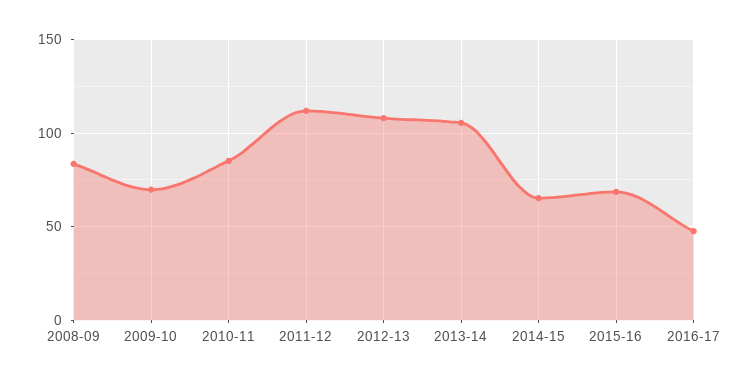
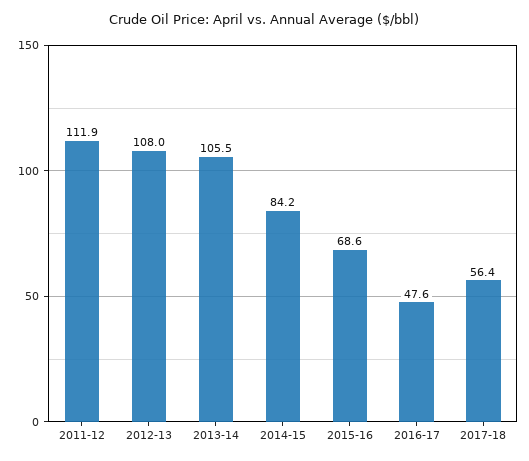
2008-09: 85 -> none
2009-10: 70 -> none
2010-11: 85 -> none
2014-15: 65 -> 84.2
2017-18: none -> 56.4

